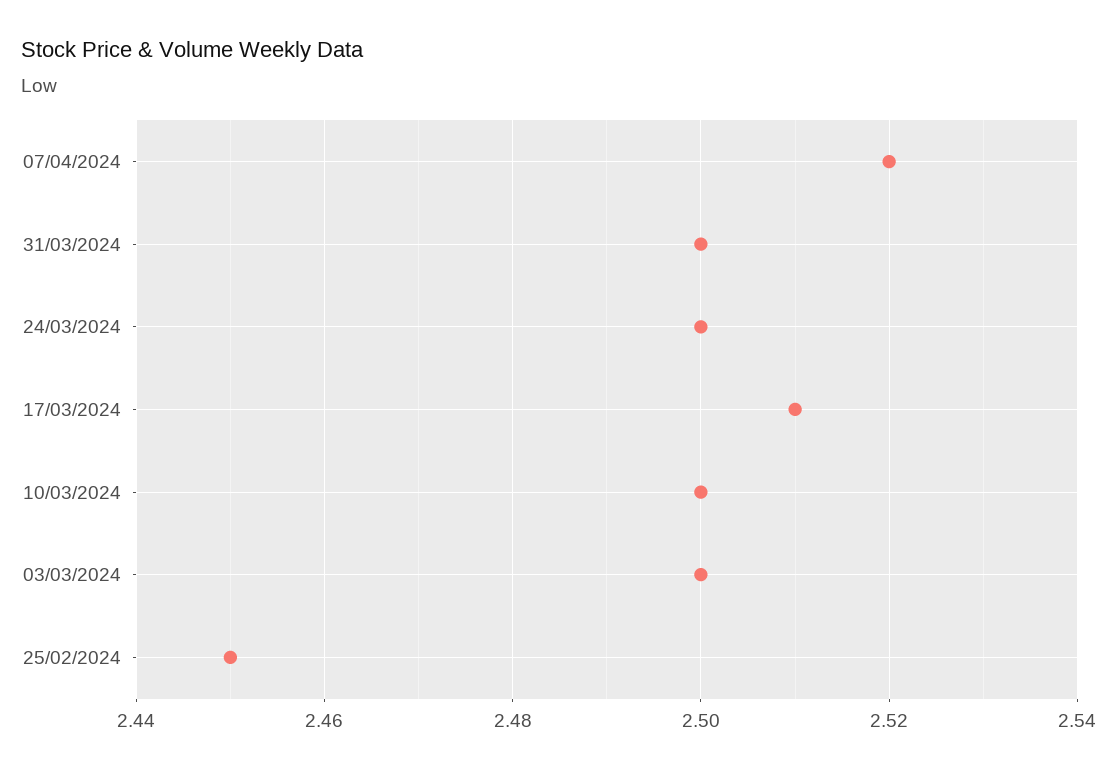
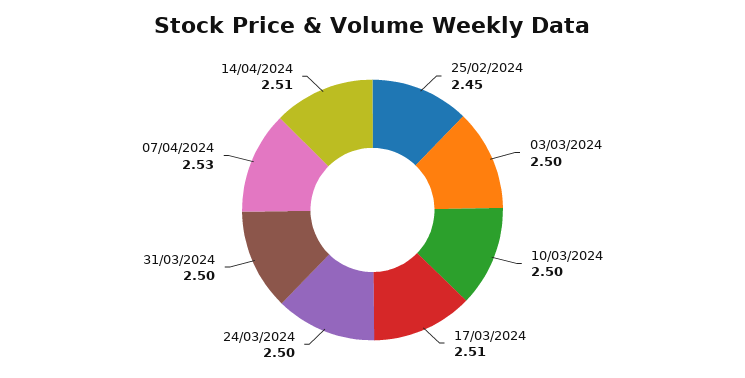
07/04/2024: 2.52 -> 2.53
14/04/2024: none -> 2.51

